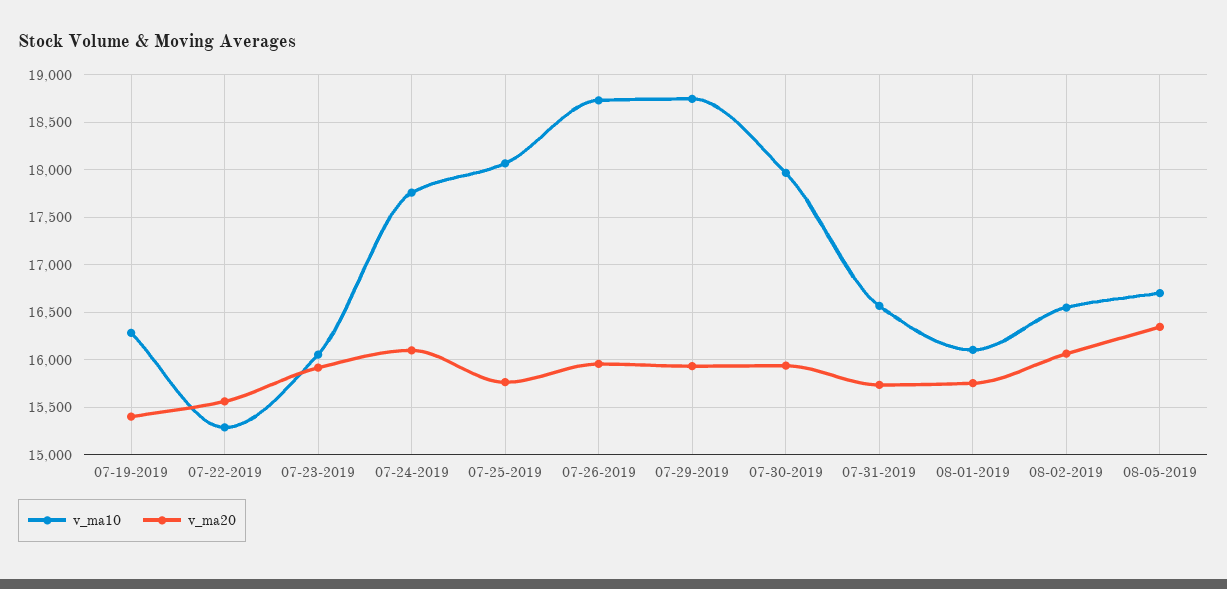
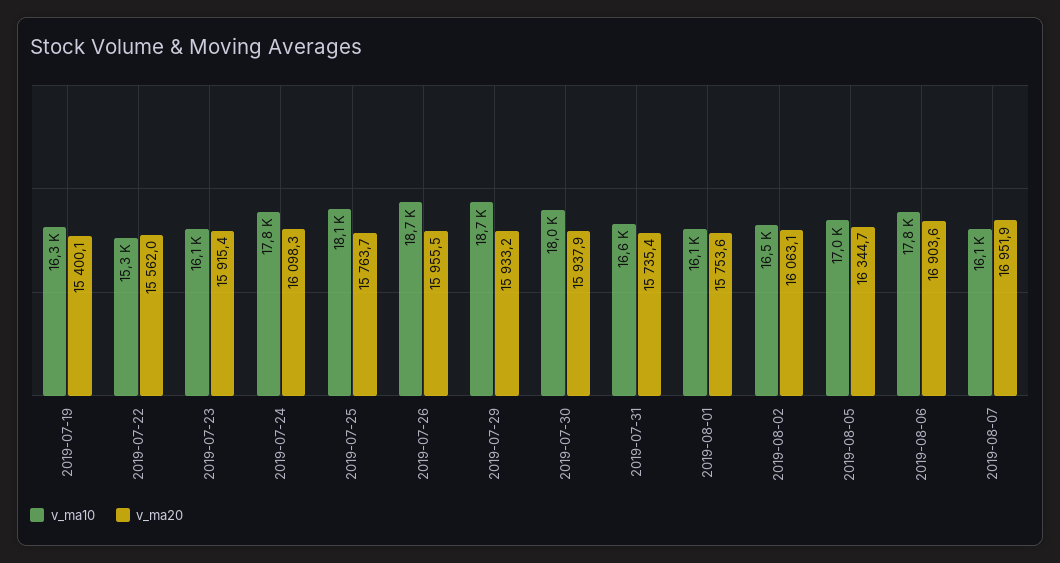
v_ma10, 08-05-2019: 16700 -> 17000
v_ma10, 2019-08-06: none -> 17800
v_ma20, 2019-08-06: none -> 16903.6
v_ma10, 2019-08-07: none -> 16100
v_ma20, 2019-08-07: none -> 16951.9

